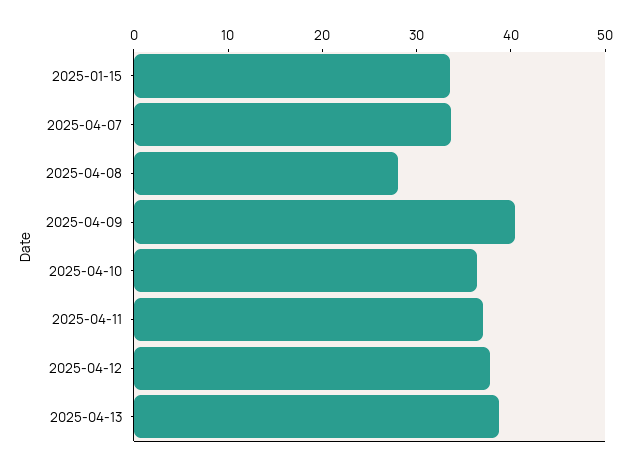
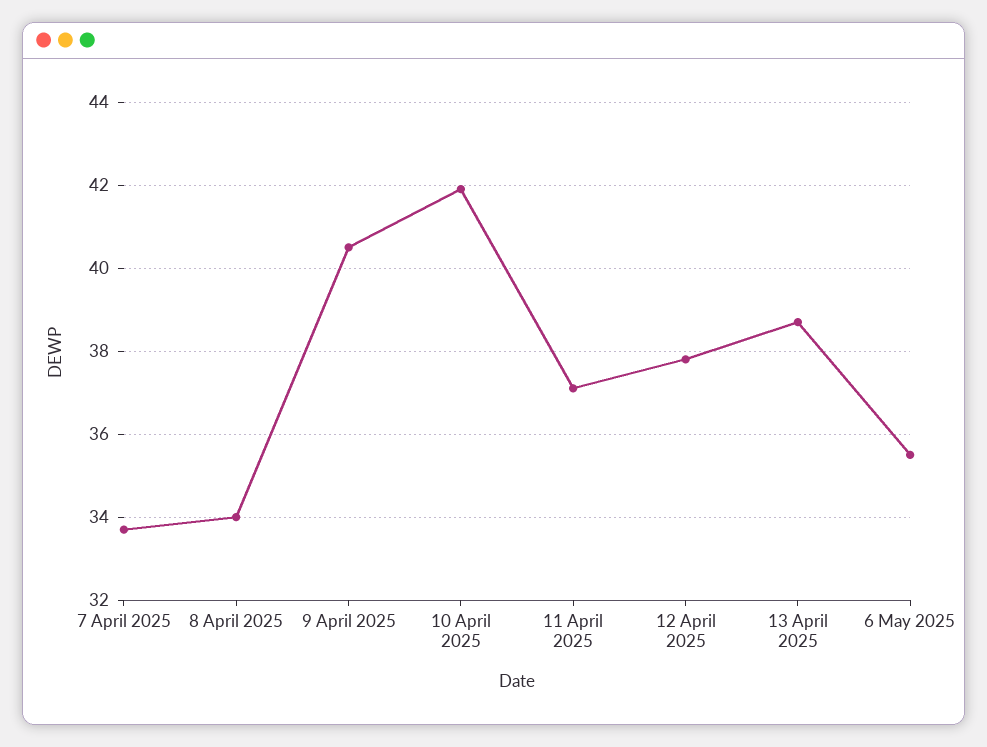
2025-01-15: 34 -> none
2025-04-08: 28 -> 34
2025-04-10: 36 -> 42
6 May 2025: none -> 35.5

